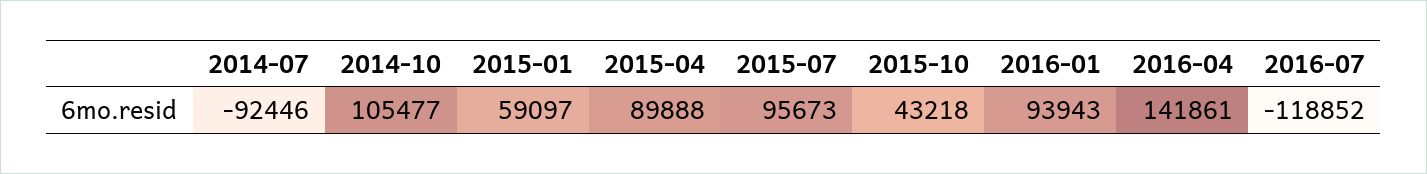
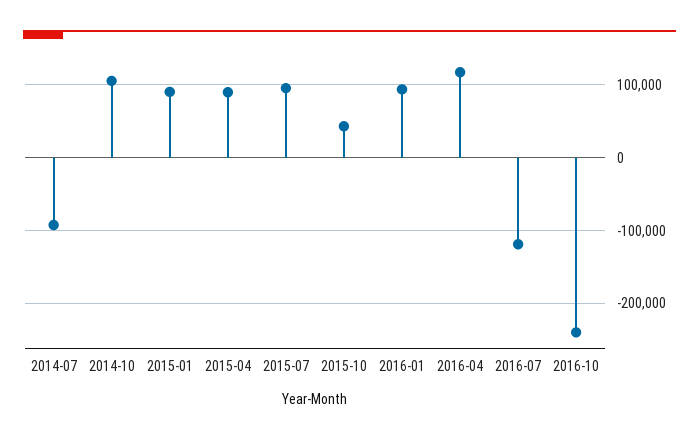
2015-01: 59097 -> 90000
2016-04: 141861 -> 120000
2016-10: none -> -240000

